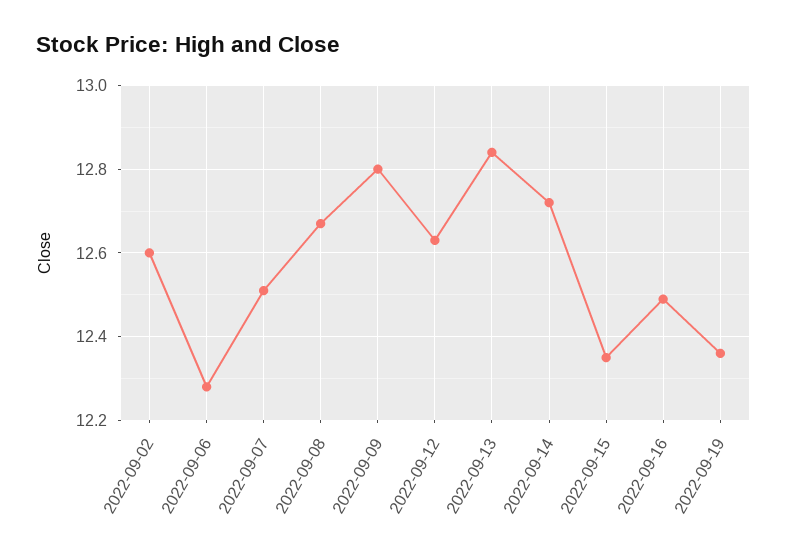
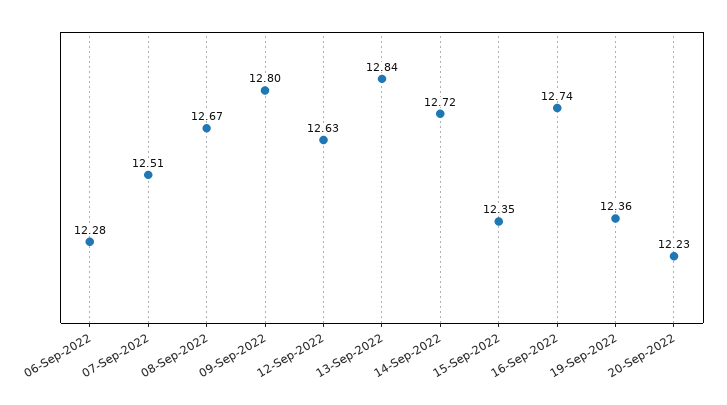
2022-09-02: 12.6 -> none
2022-09-16: 12.5 -> 12.74
20-Sep-2022: none -> 12.23

